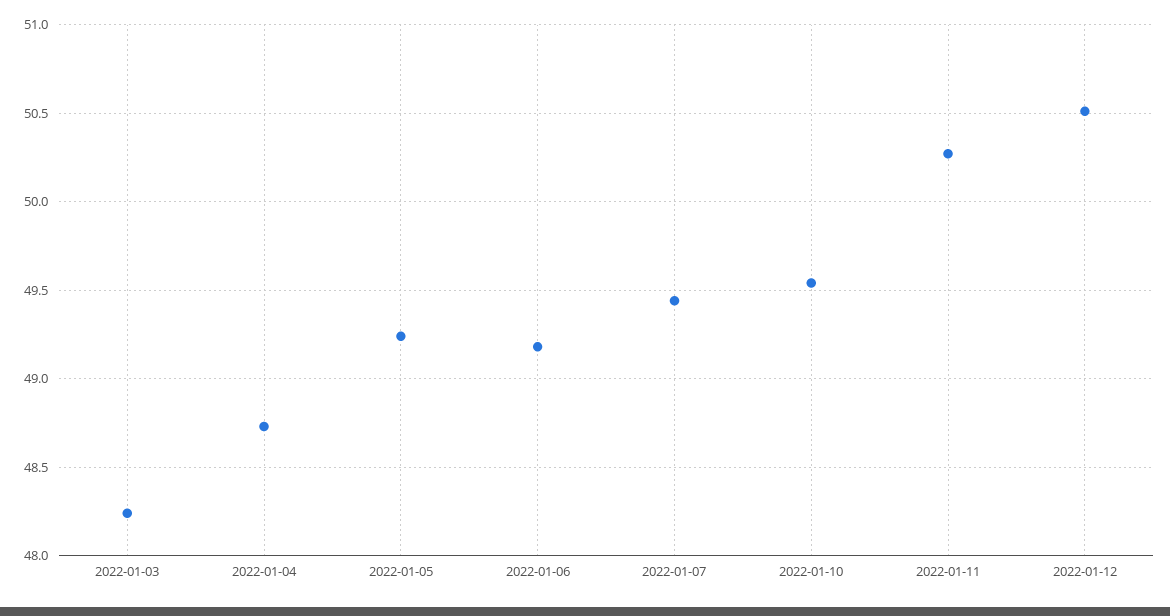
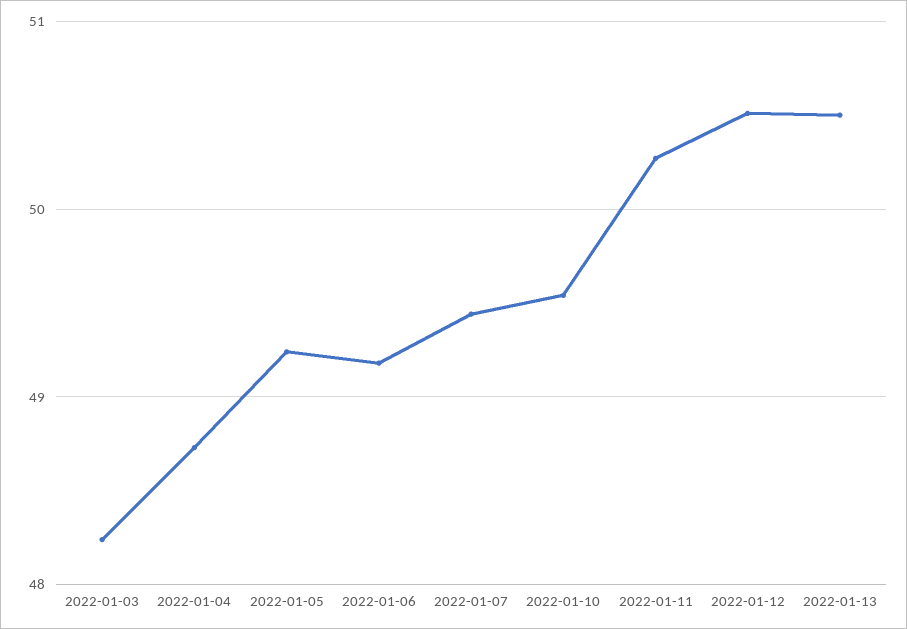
2022-01-13: none -> 50.5

